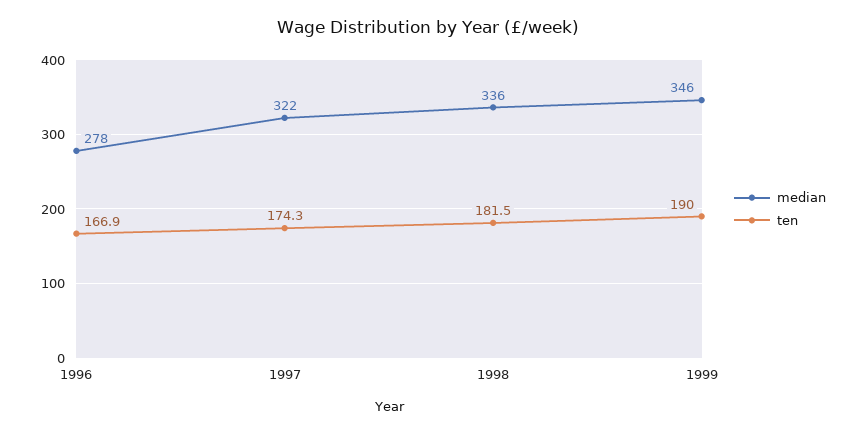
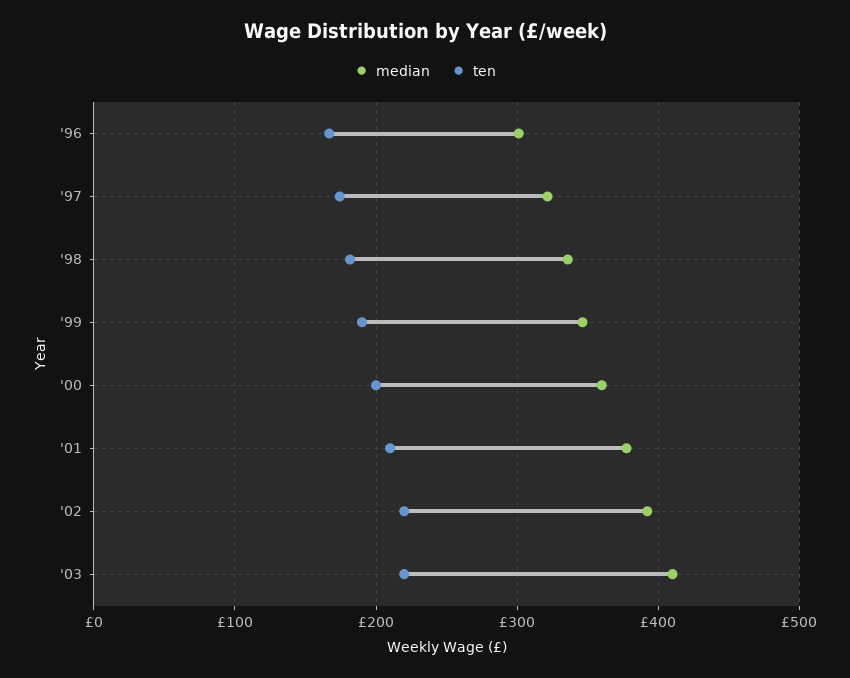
median, 1996: 278 -> 300
median, '00: none -> 360
ten, '00: none -> 200
median, '01: none -> 380
ten, '01: none -> 210
median, '02: none -> 390
ten, '02: none -> 220
median, '03: none -> 410
ten, '03: none -> 220

